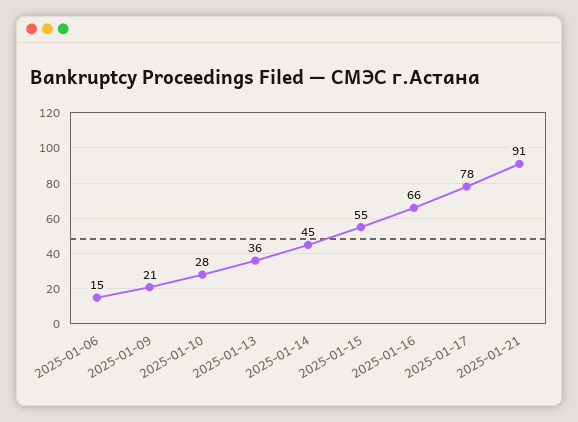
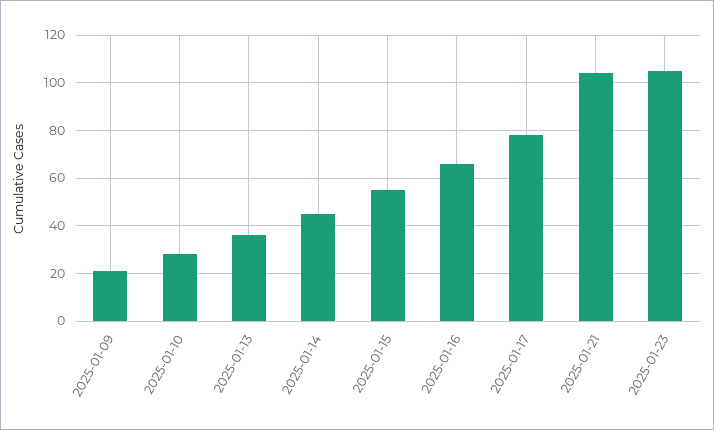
2025-01-06: 15 -> none
2025-01-21: 91 -> 105
2025-01-23: none -> 105

